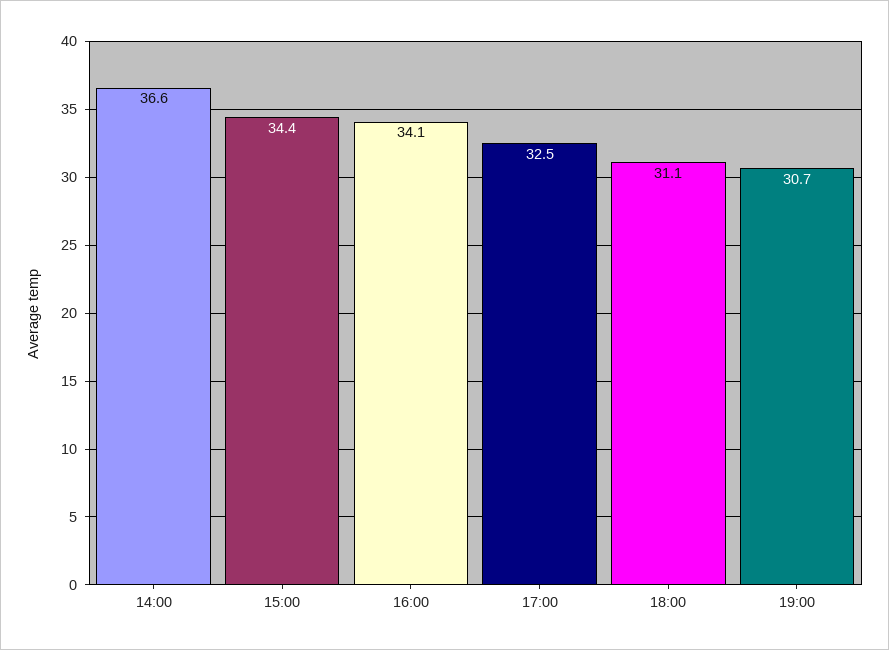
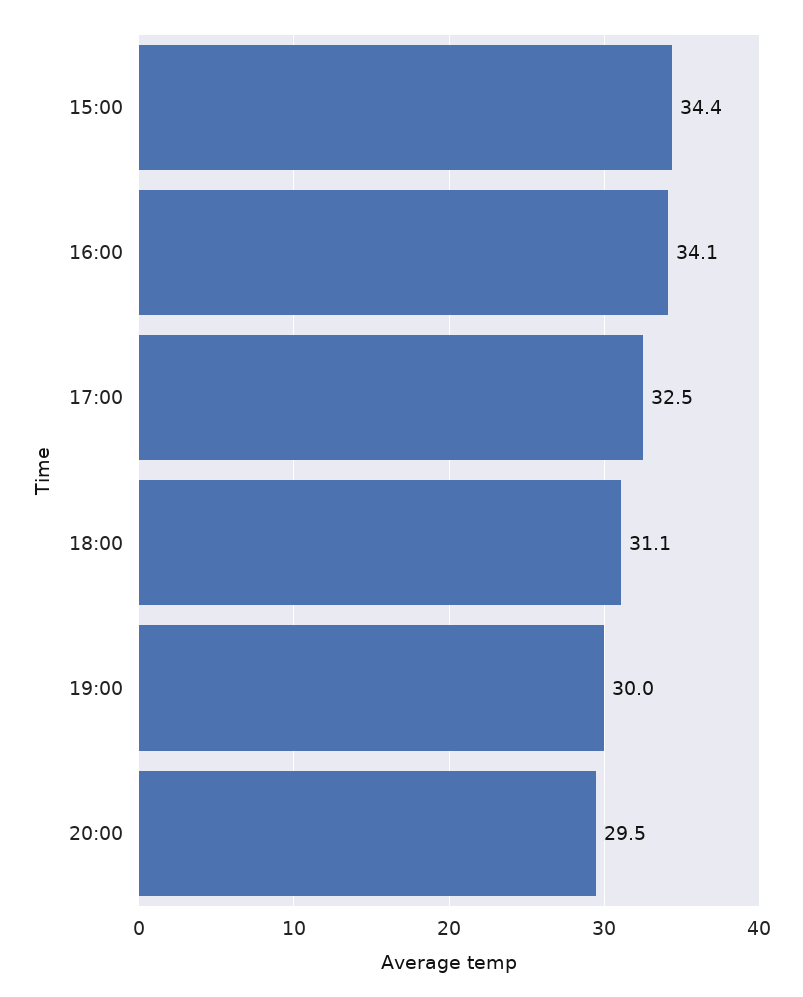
14:00: 36.6 -> none
19:00: 30.7 -> 30
20:00: none -> 29.5

